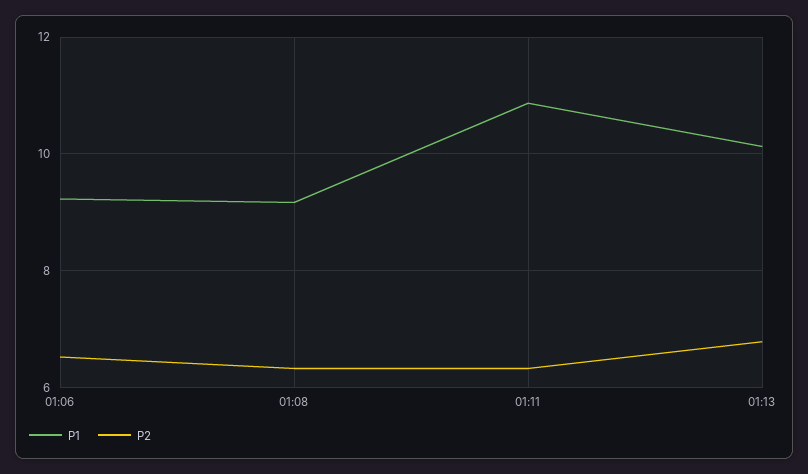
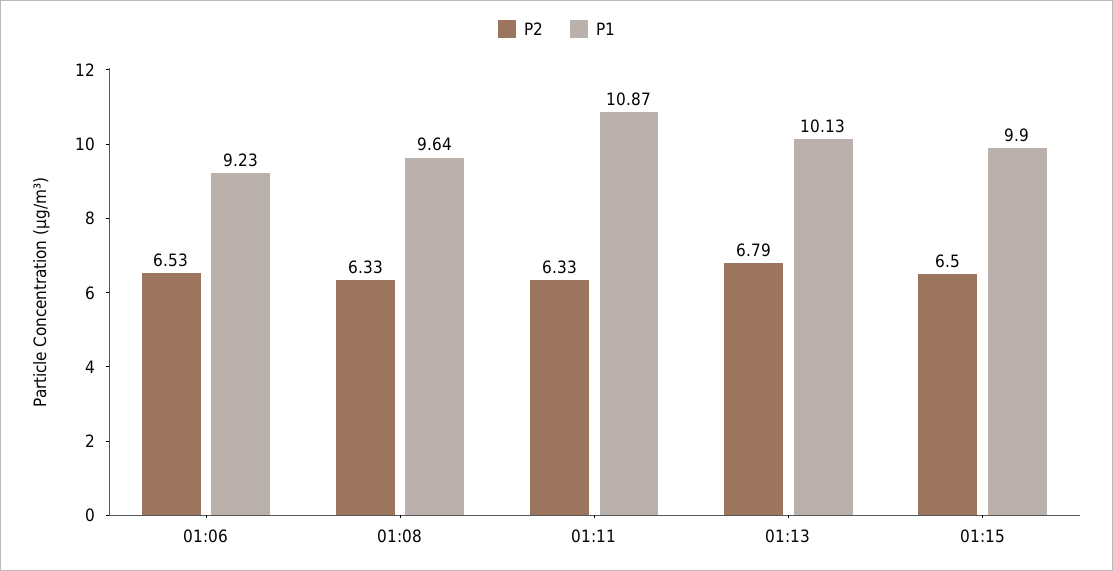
P1, 01:08: 9.2 -> 9.64
P2, 01:15: none -> 6.5
P1, 01:15: none -> 9.9

